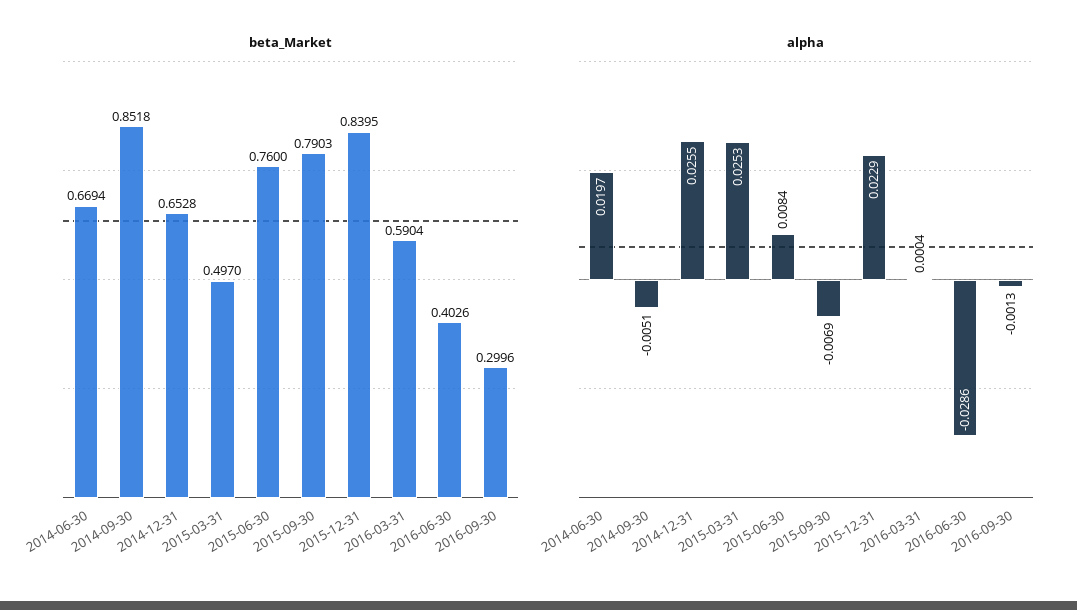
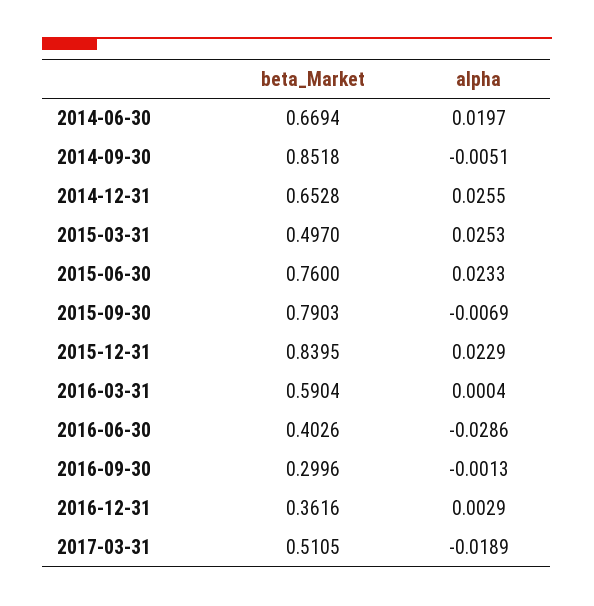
alpha, 2015-06-30: 0.0084 -> 0.0233
beta_Market, 2016-12-31: none -> 0.3616
alpha, 2016-12-31: none -> 0.0029
beta_Market, 2017-03-31: none -> 0.5105
alpha, 2017-03-31: none -> -0.0189

